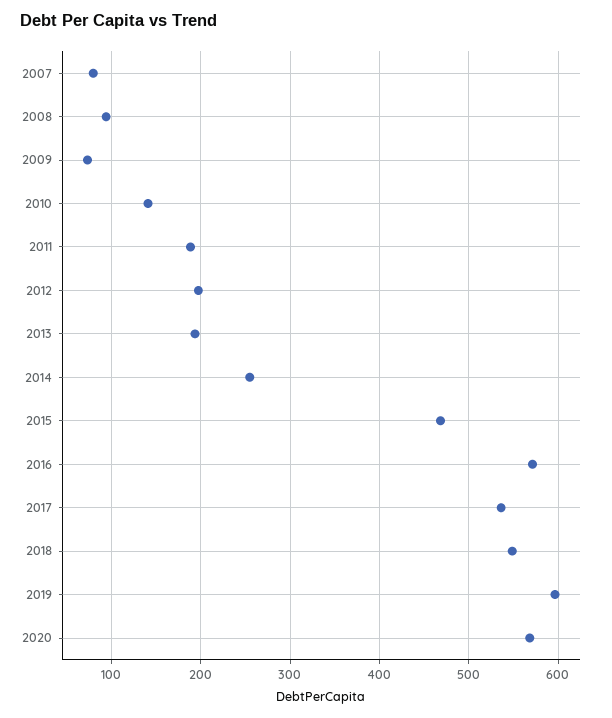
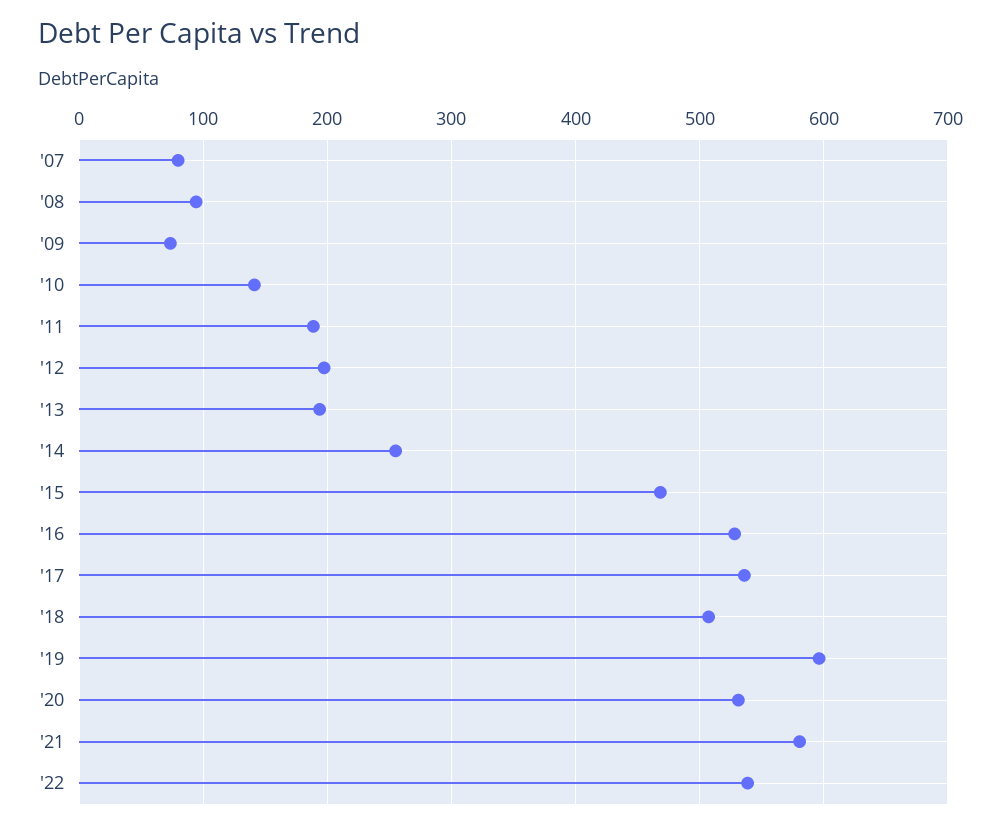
2016: 570 -> 530
2018: 550 -> 510
2020: 570 -> 530
'21: none -> 580
'22: none -> 540

